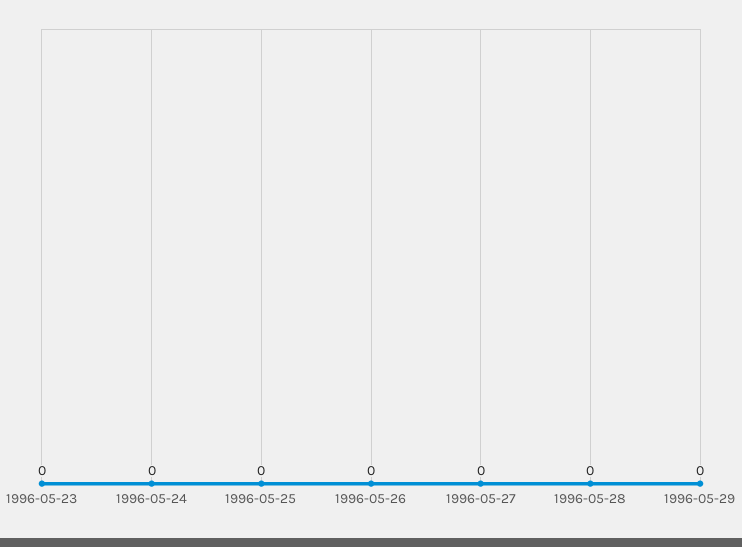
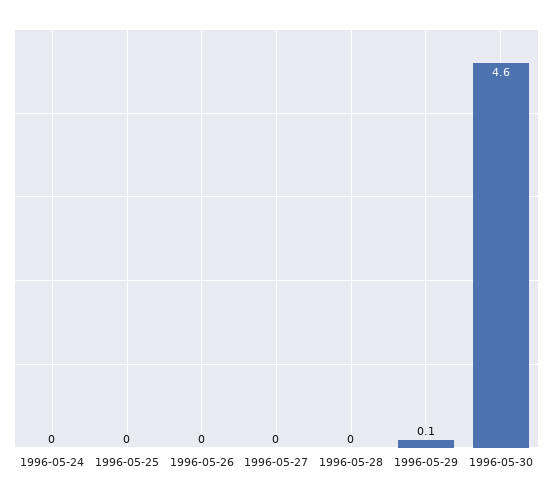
1996-05-23: 0 -> none
1996-05-29: 0 -> 0.1
1996-05-30: none -> 4.6

